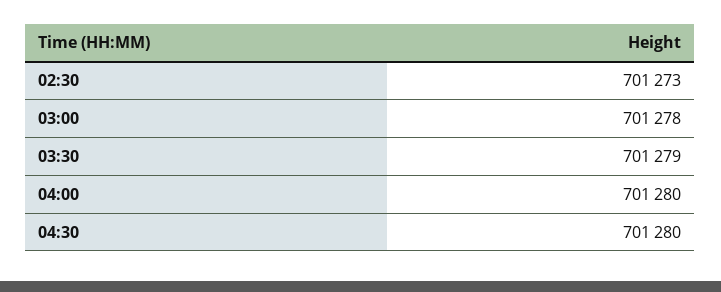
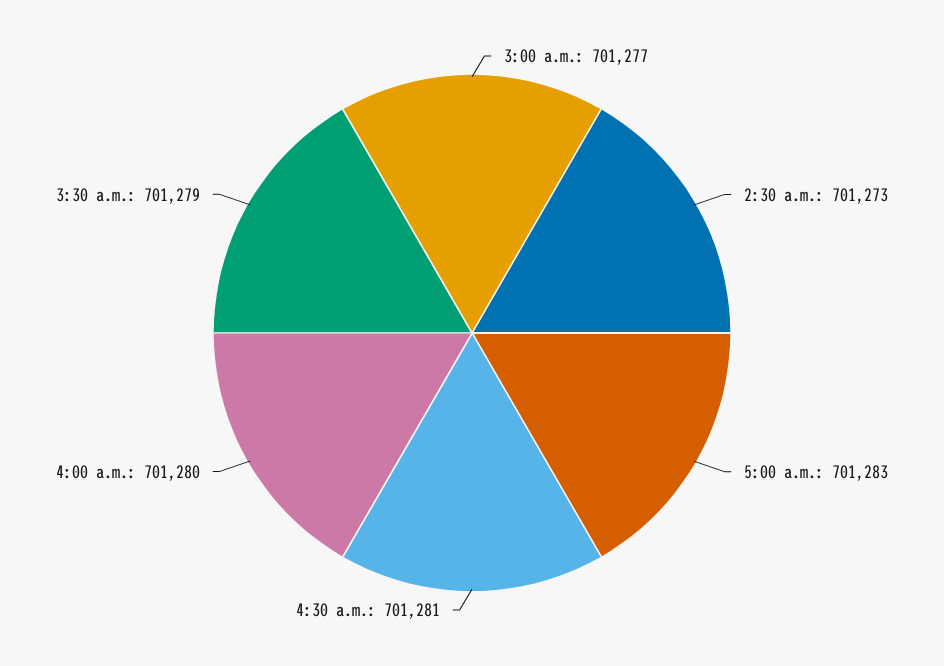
03:00: 701278 -> 701277
04:30: 701280 -> 701281
5:00 a.m.: none -> 701283

